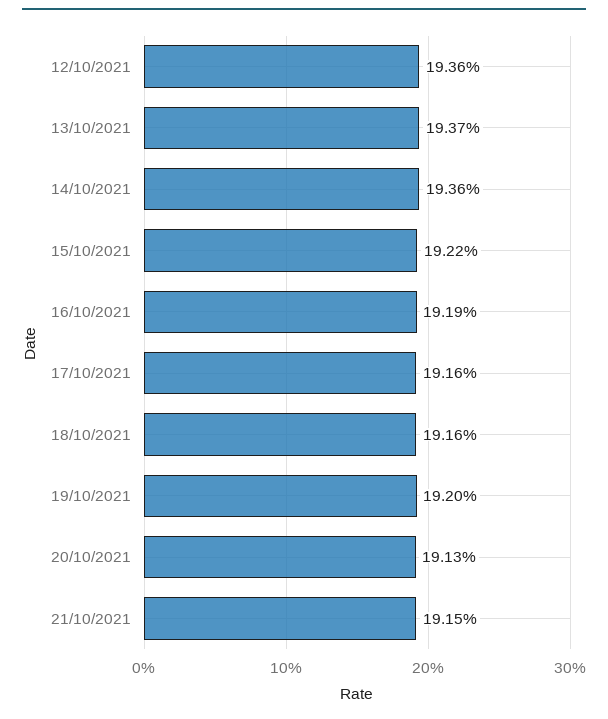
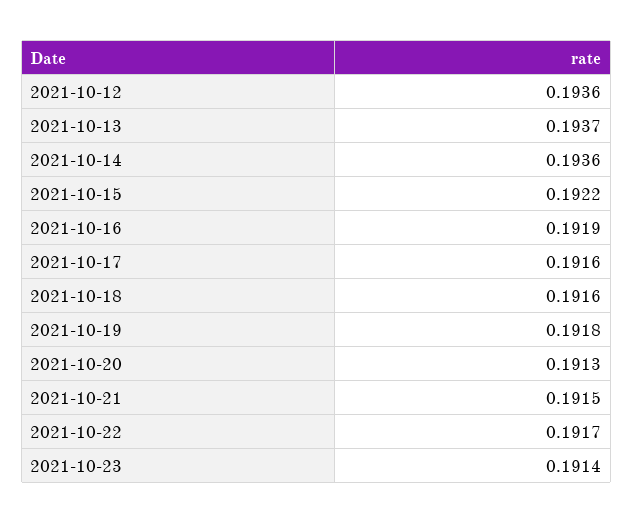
19/10/2021: 0.192 -> 0.1918
2021-10-22: none -> 0.1917
2021-10-23: none -> 0.1914

